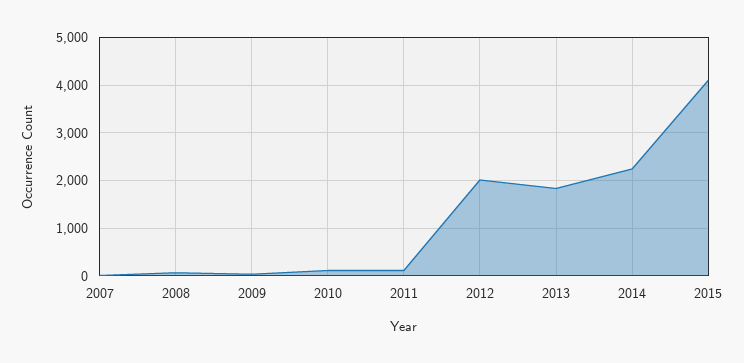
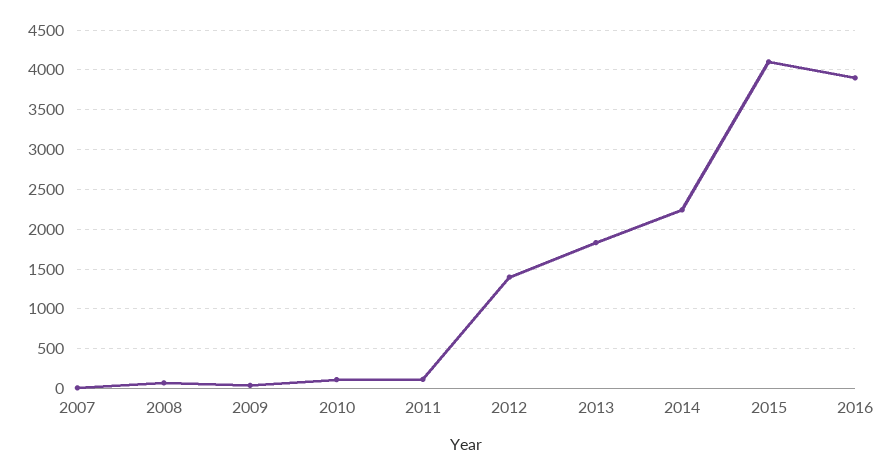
2012: 2000 -> 1400
2016: none -> 3900

